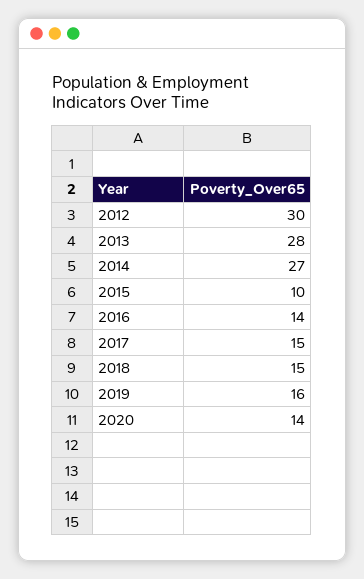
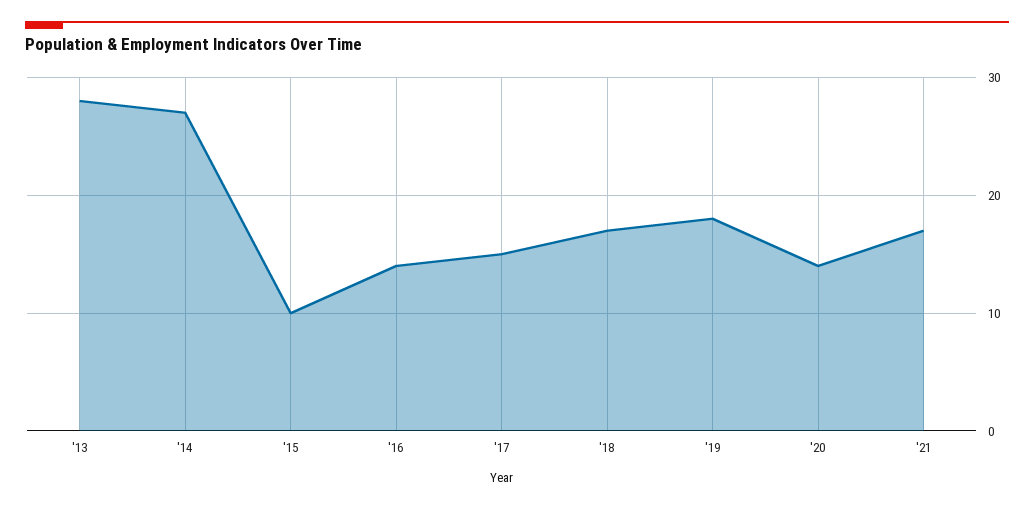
2012: 30 -> none
2018: 15 -> 17
2019: 16 -> 18
'21: none -> 17

